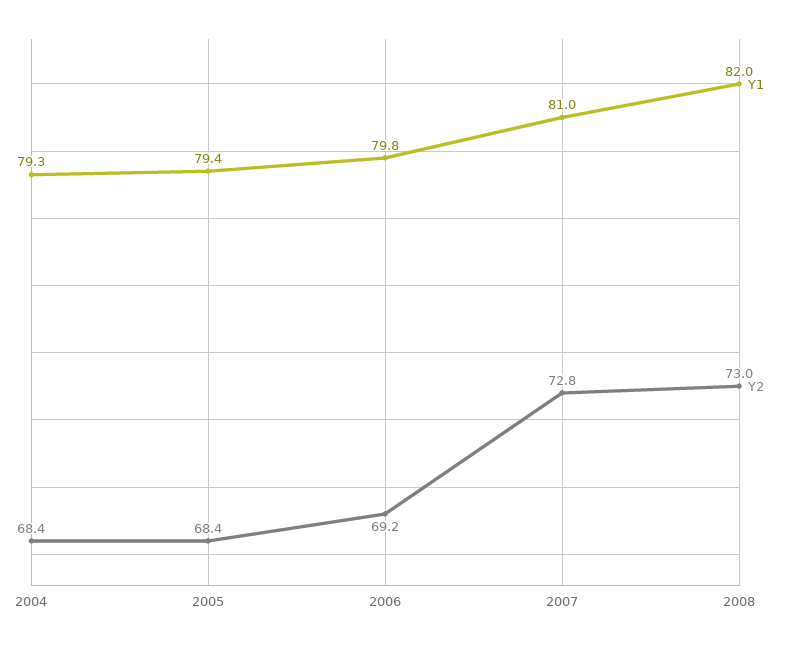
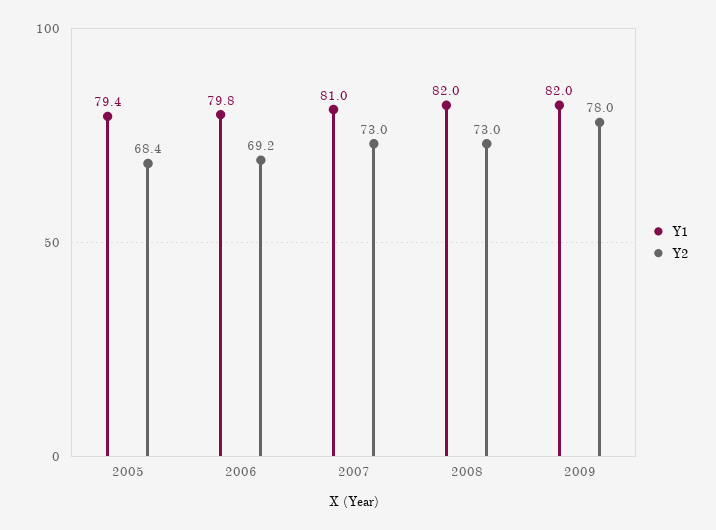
Y1, 2004: 79.3 -> none
Y2, 2004: 68.4 -> none
Y2, 2007: 72.8 -> 73
Y1, 2009: none -> 82
Y2, 2009: none -> 78

